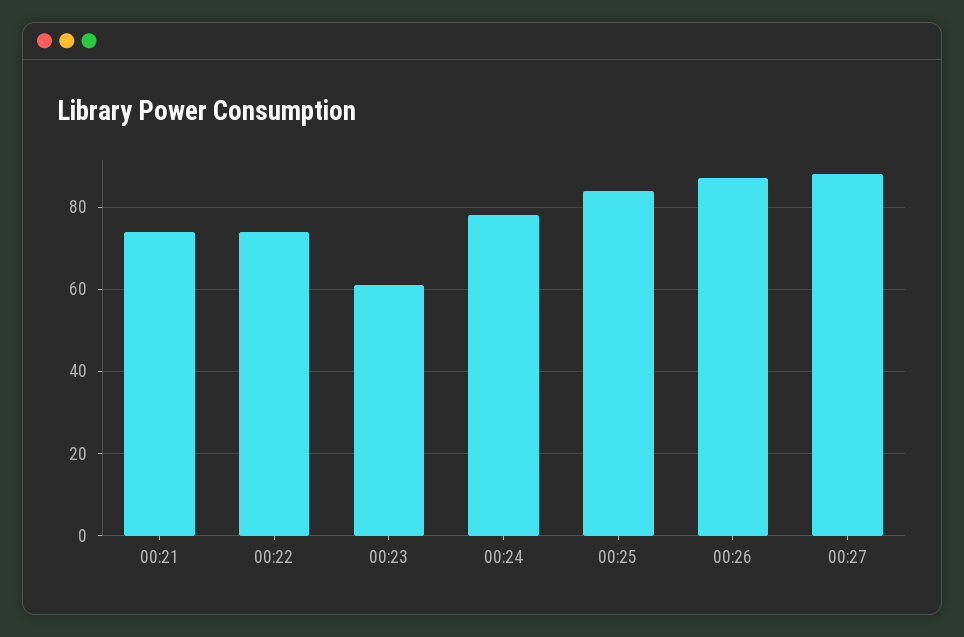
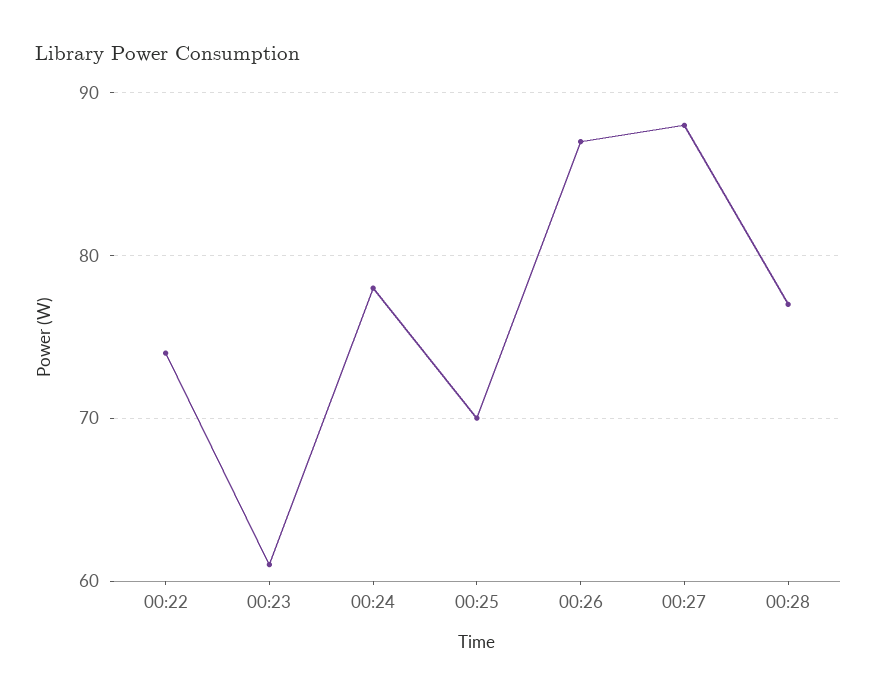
00:21: 75 -> none
00:25: 85 -> 70
00:28: none -> 77

